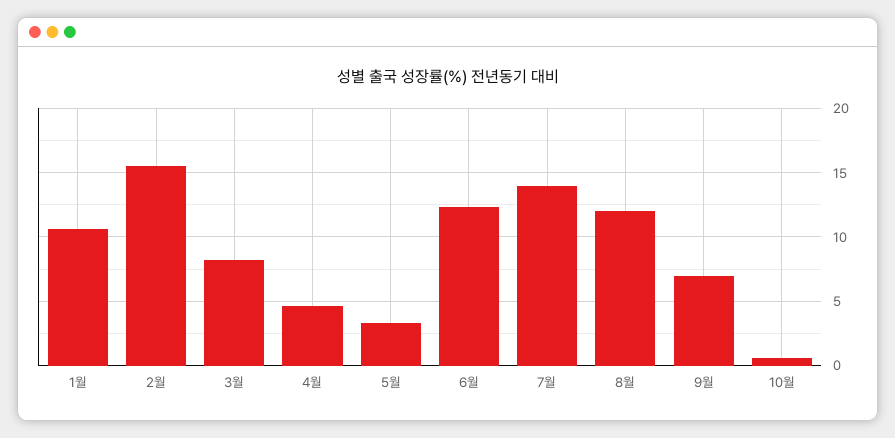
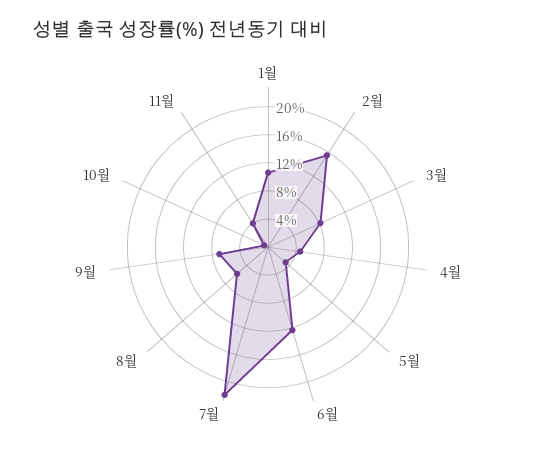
7월: 14 -> 22
8월: 12 -> 6
11월: none -> 4

